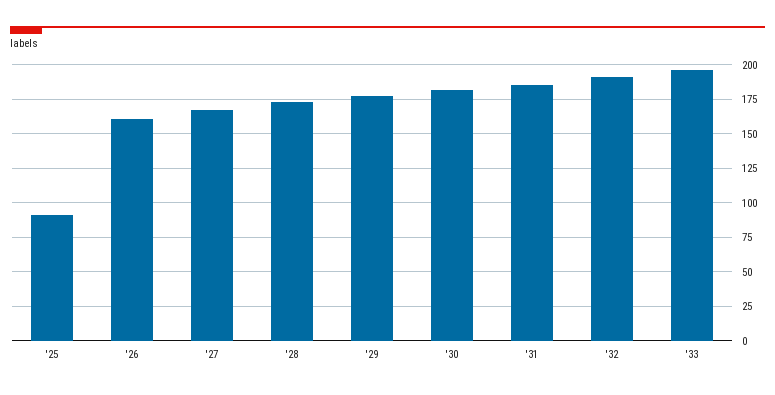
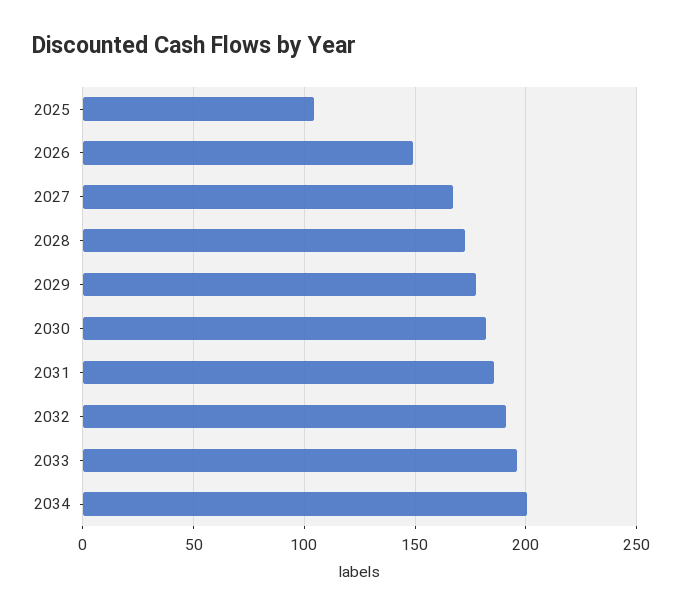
'25: 90 -> 105
'26: 160 -> 150
2034: none -> 200

